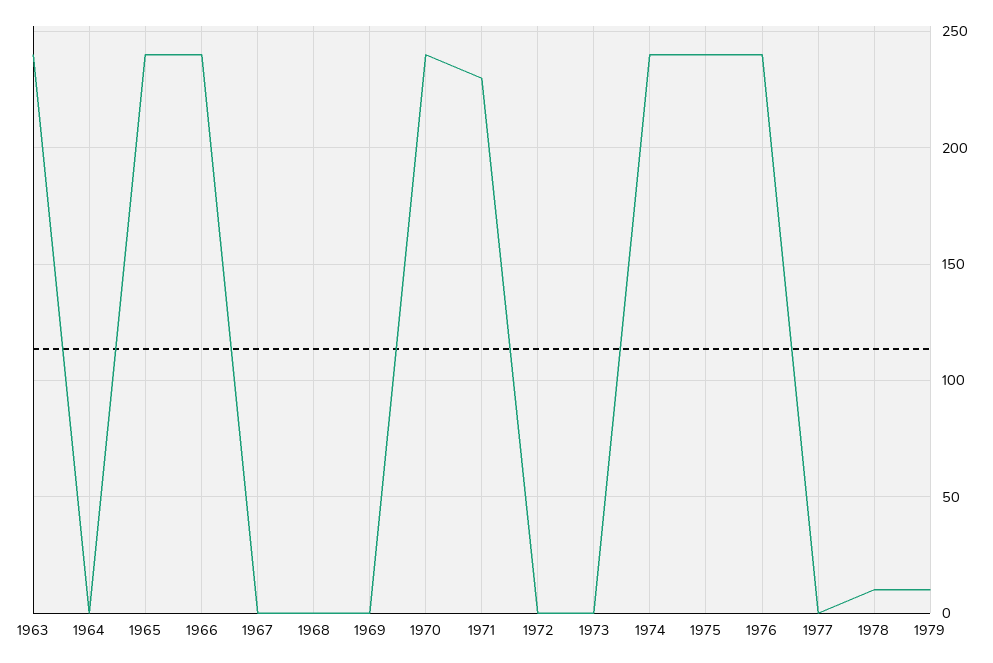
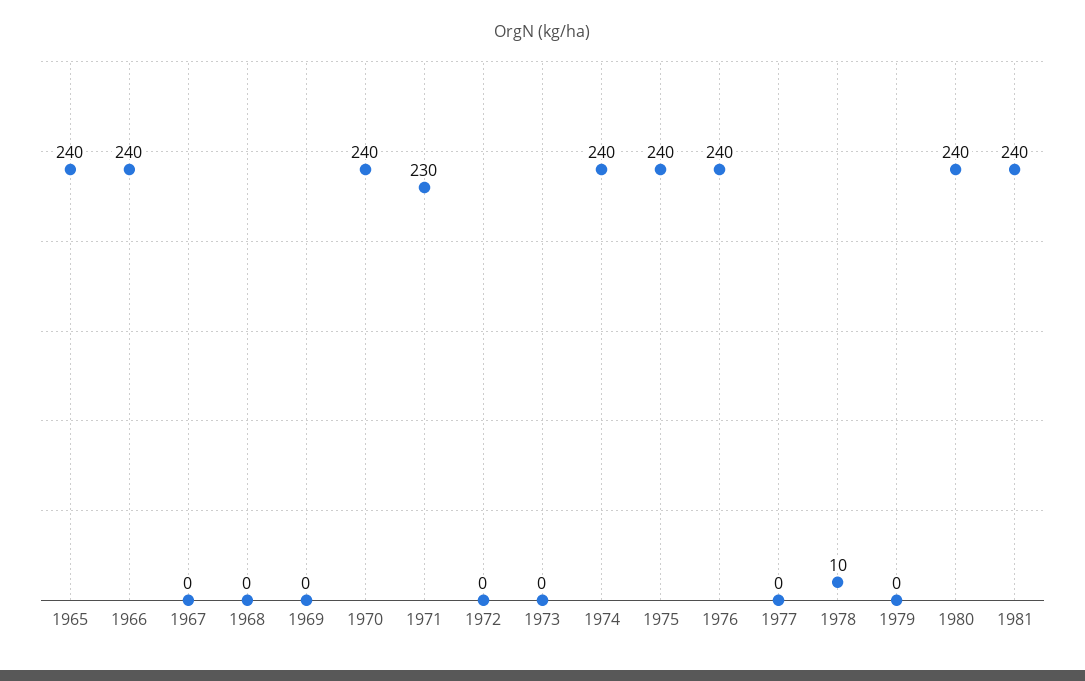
1963: 240 -> none
1964: 0 -> none
1979: 10 -> 0
1980: none -> 240
1981: none -> 240

